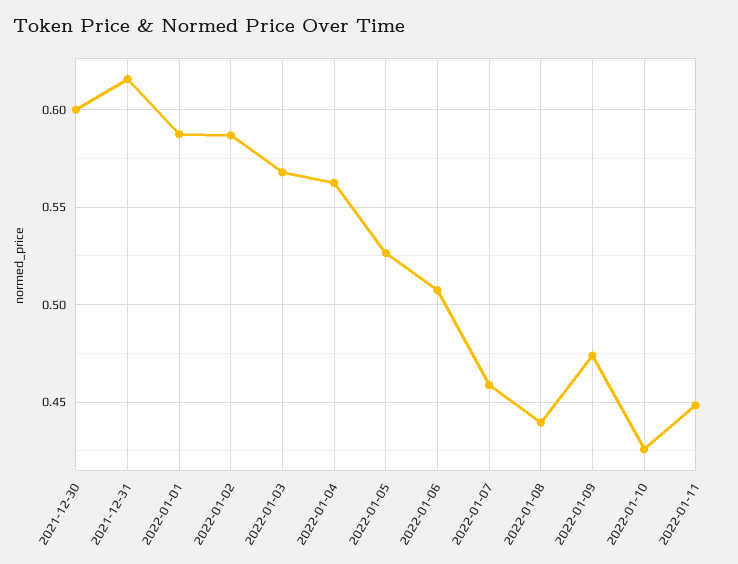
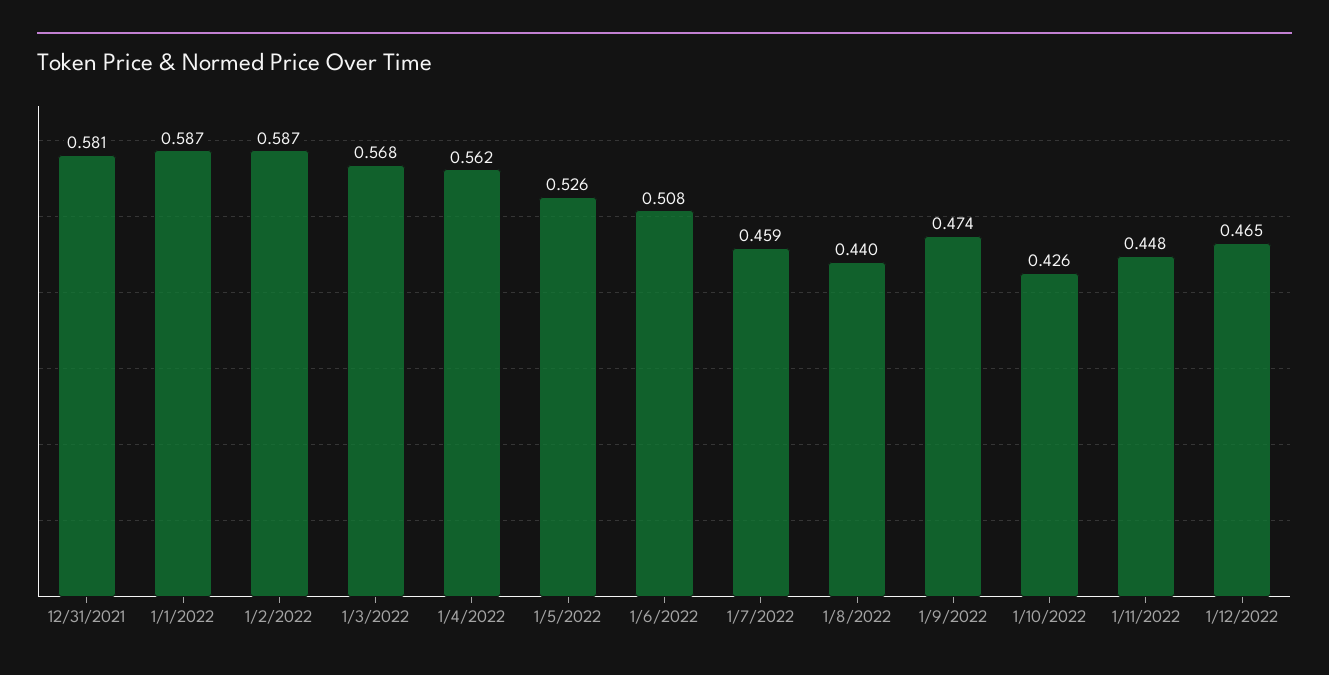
2021-12-30: 0.6 -> none
2021-12-31: 0.615 -> 0.581
1/12/2022: none -> 0.465

